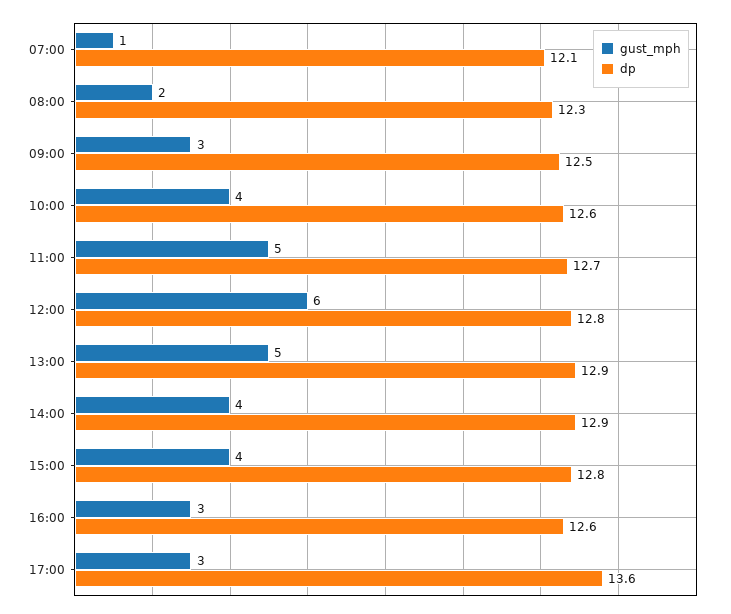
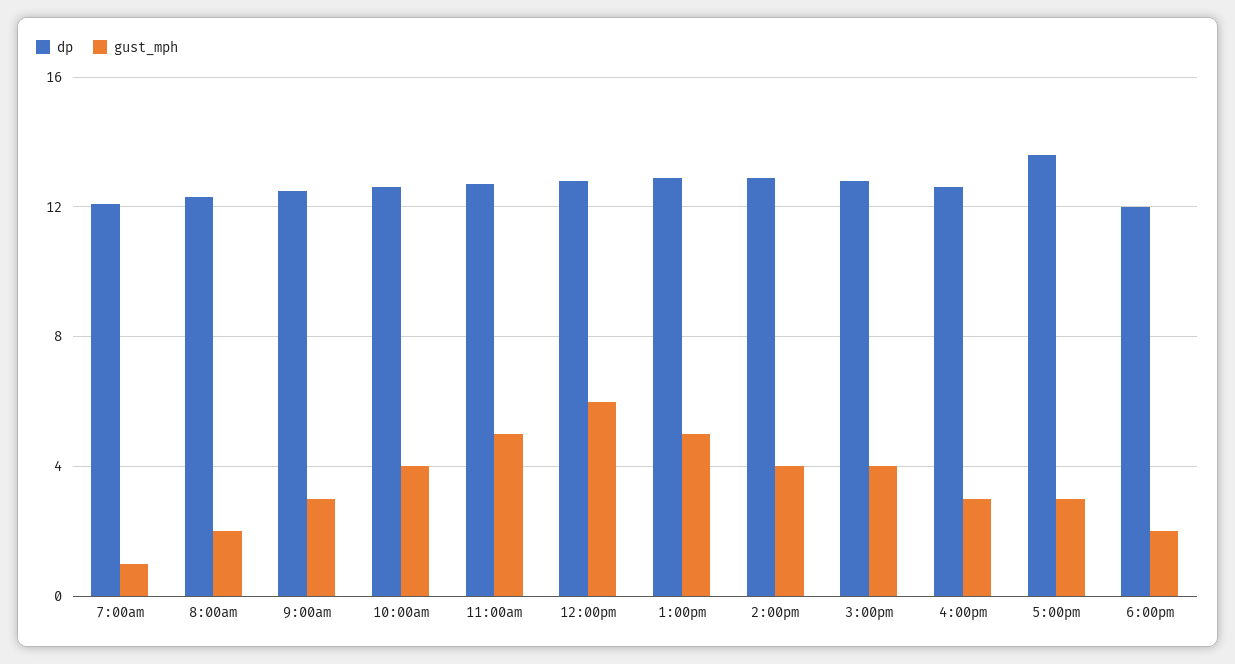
dp, 6:00pm: none -> 12
gust_mph, 6:00pm: none -> 2

